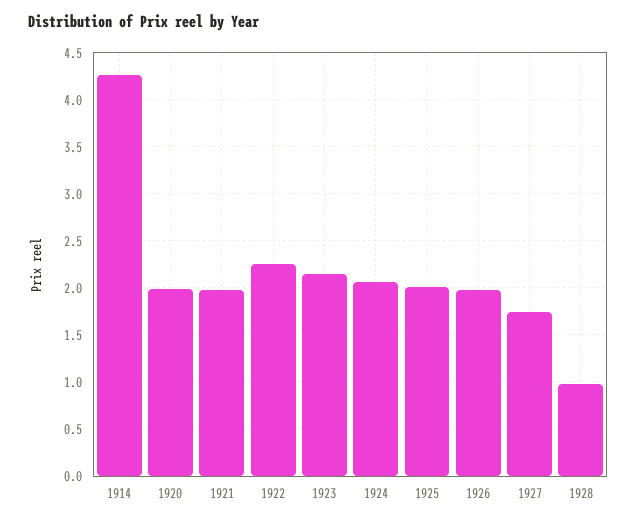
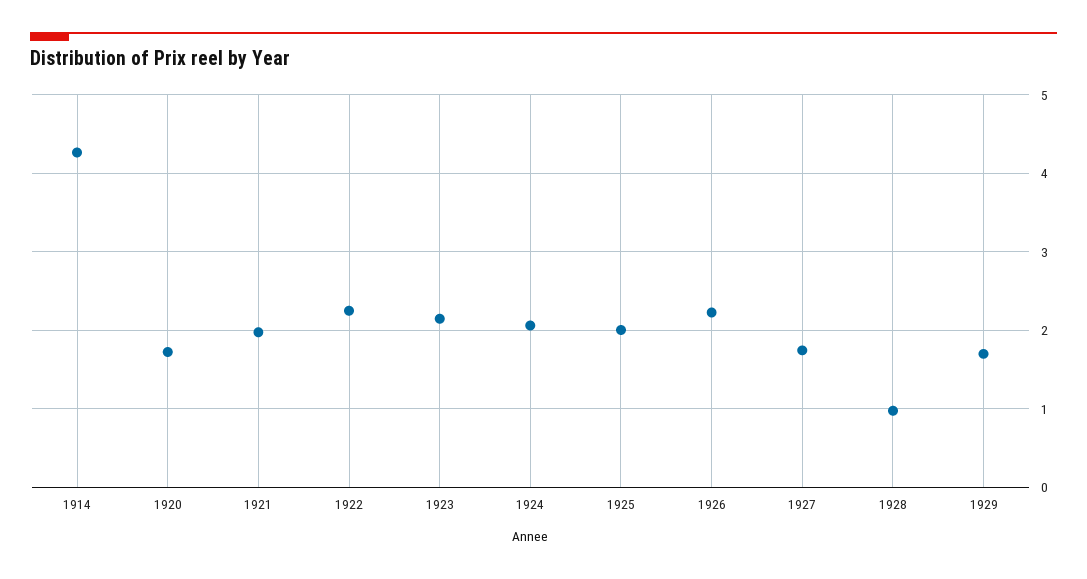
1920: 2 -> 1.7
1926: 2 -> 2.2
1929: none -> 1.7

